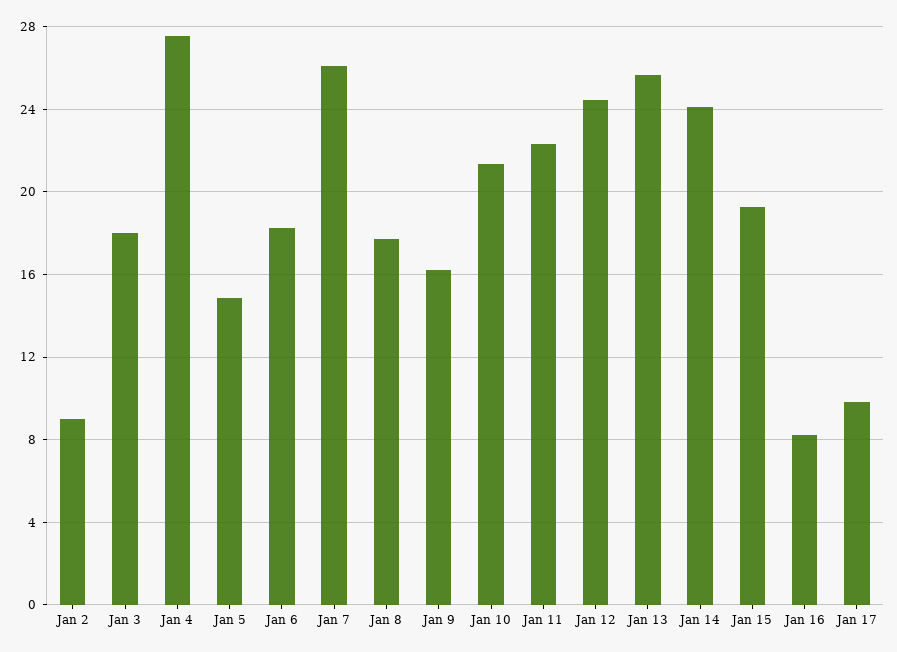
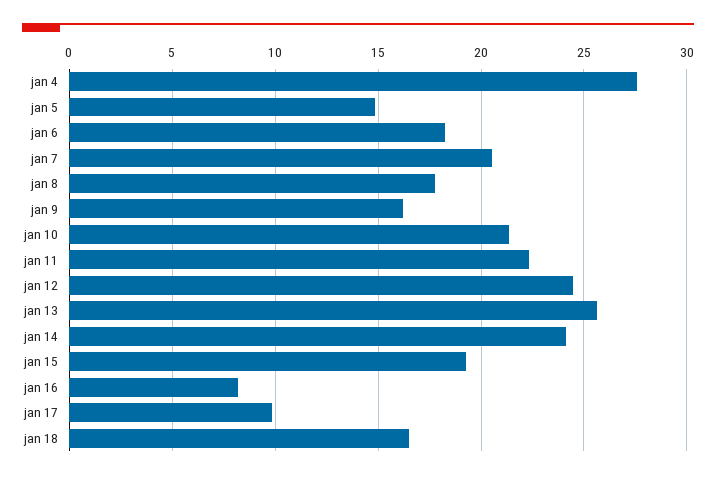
Jan 2: 9 -> none
Jan 3: 18 -> none
Jan 7: 26 -> 20.5
jan 18: none -> 16.5

